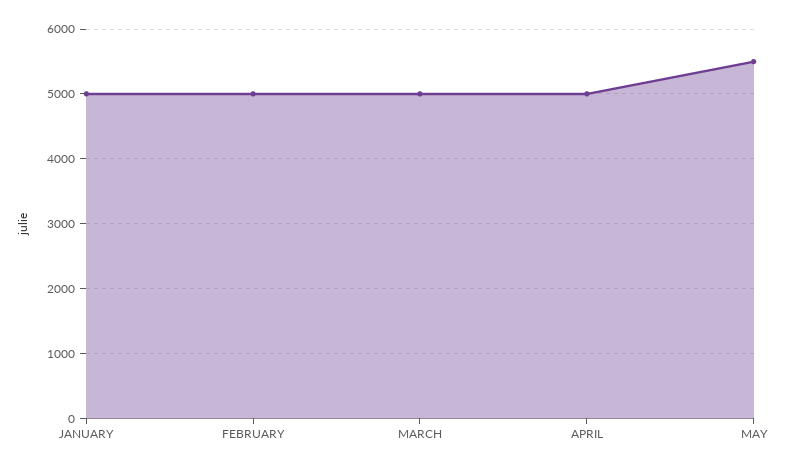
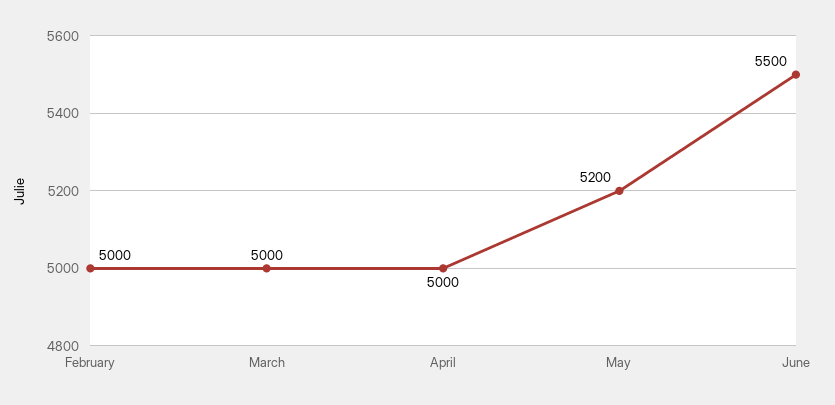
JANUARY: 5000 -> none
MAY: 5500 -> 5200
June: none -> 5500

